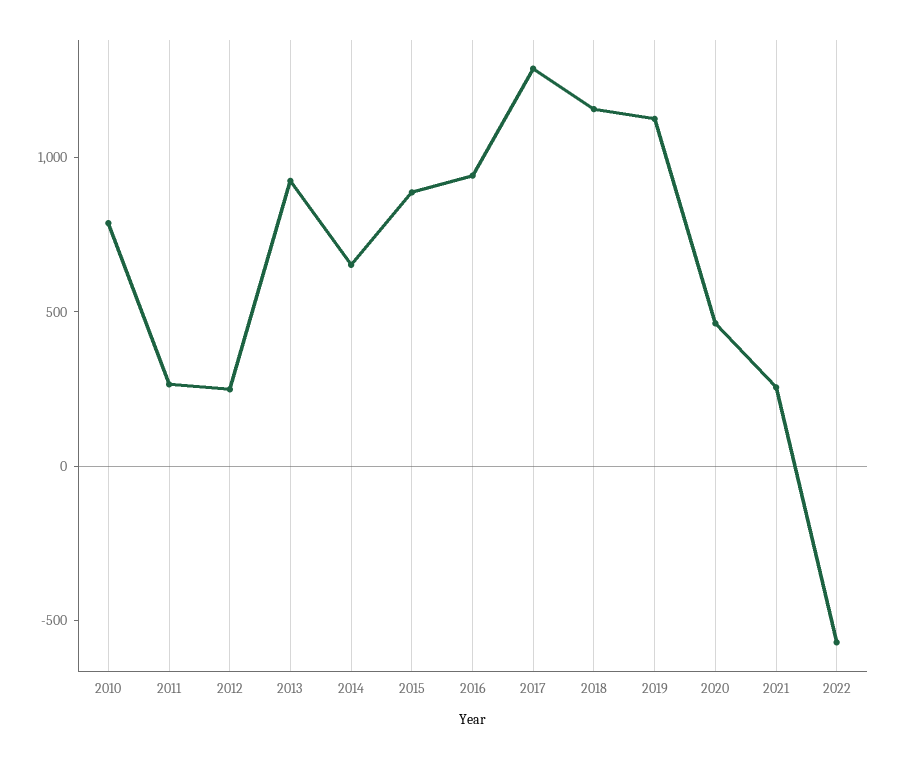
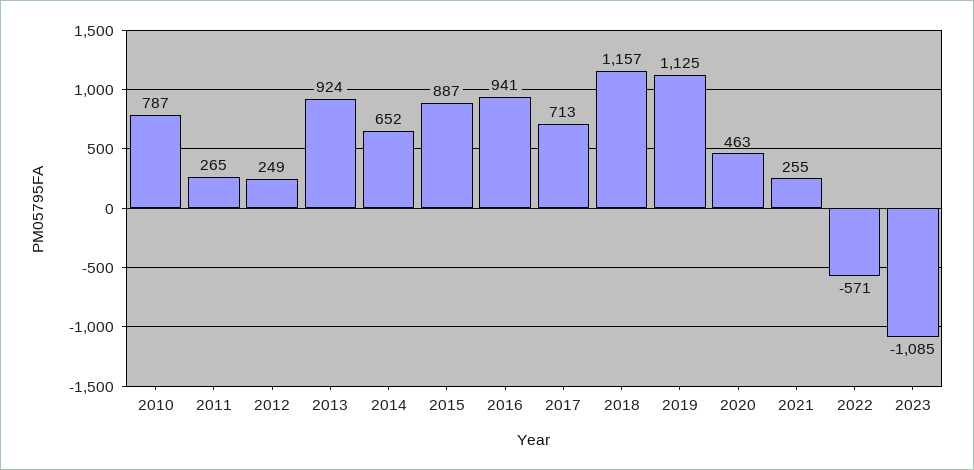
2017: 1300 -> 713
2023: none -> -1085

